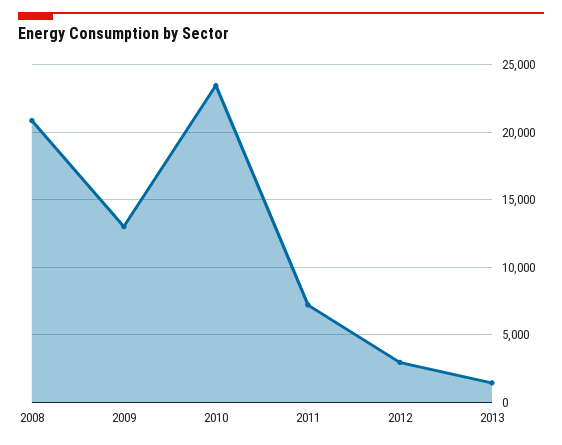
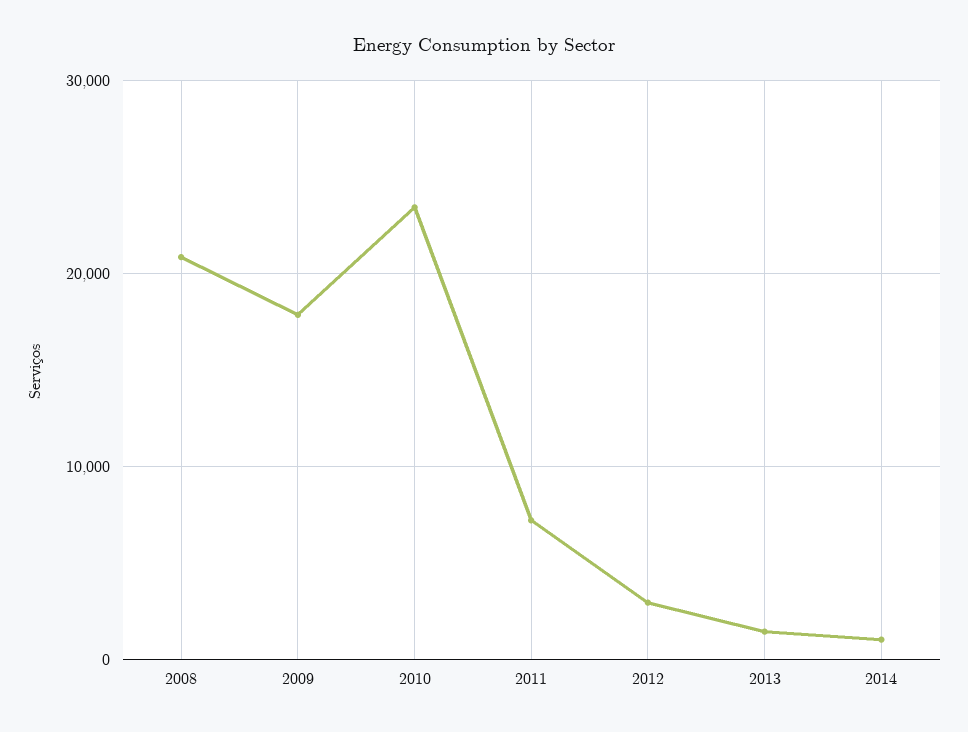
2009: 13000 -> 18000
2014: none -> 1000

